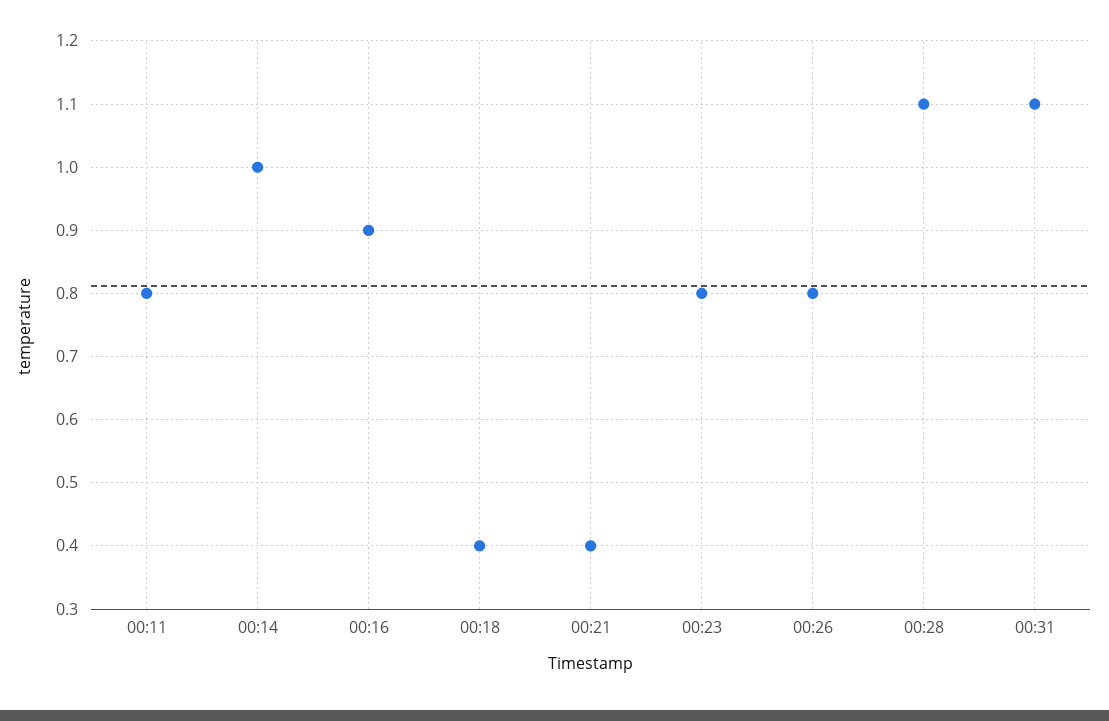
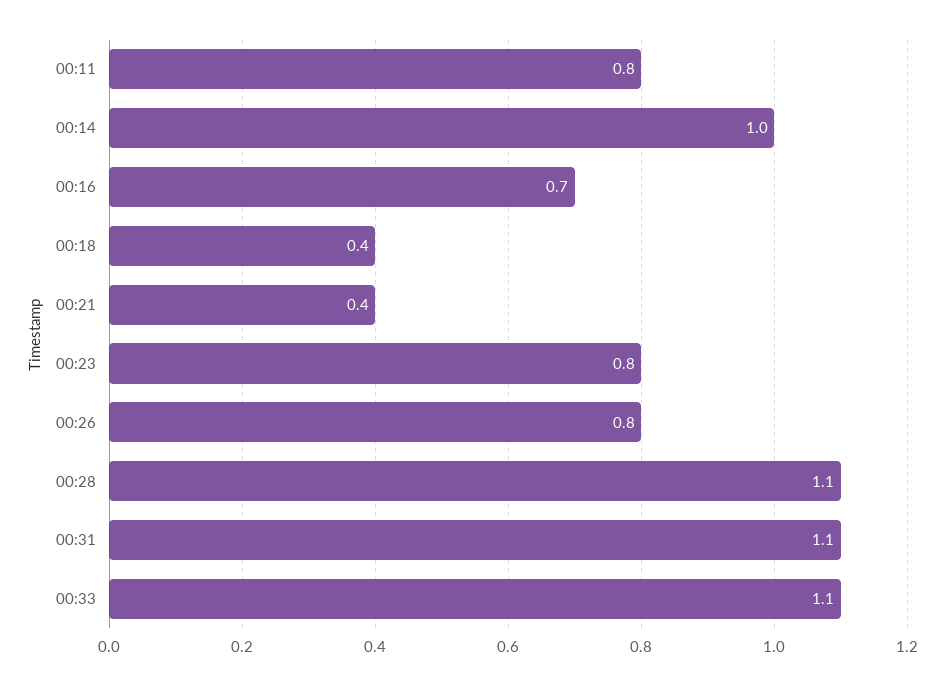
00:16: 0.9 -> 0.7
00:33: none -> 1.1

